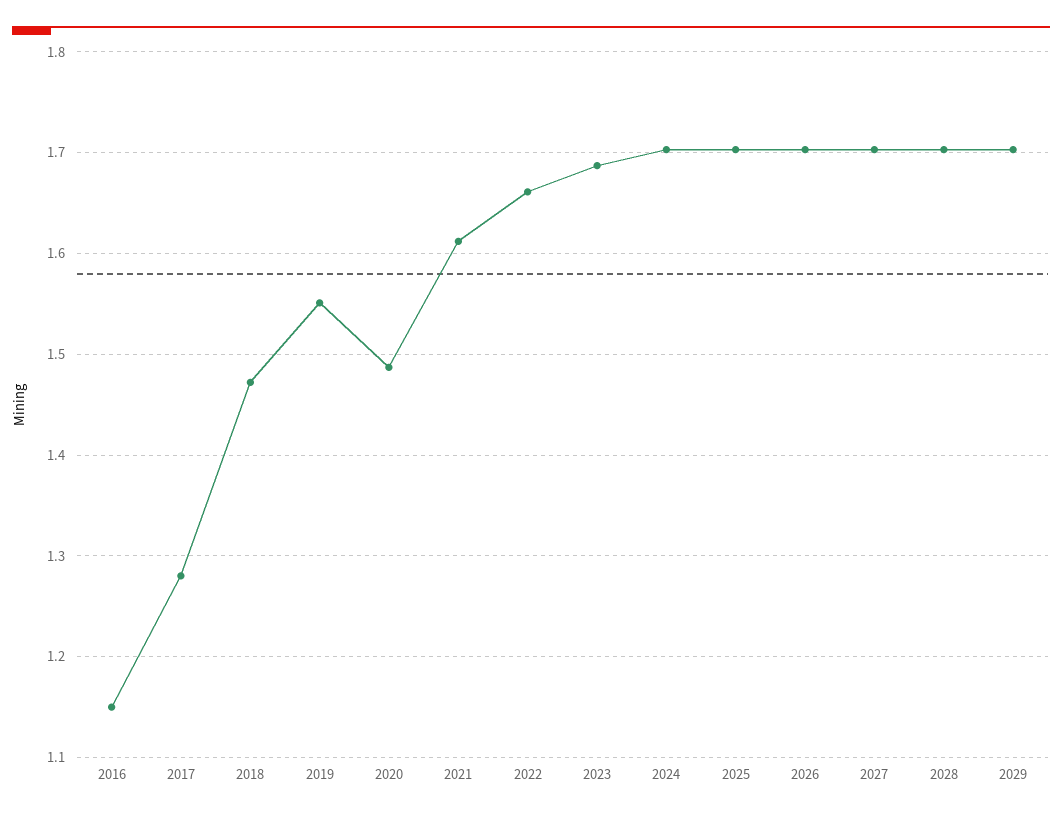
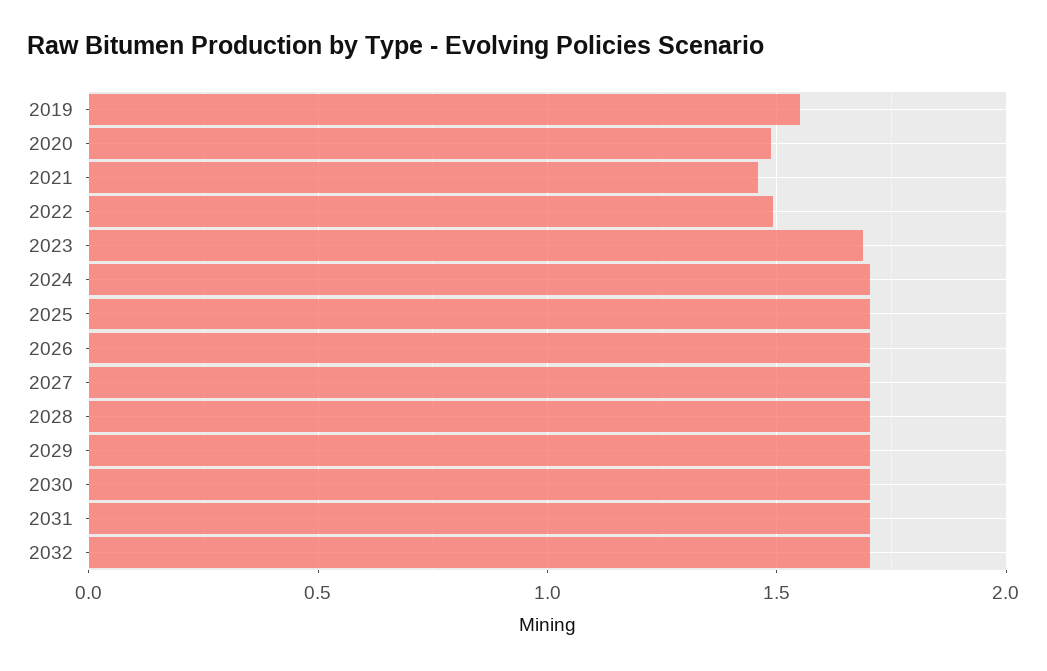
2016: 1.15 -> none
2017: 1.28 -> none
2018: 1.47 -> none
2021: 1.61 -> 1.45
2022: 1.66 -> 1.5
2030: none -> 1.7
2031: none -> 1.7
2032: none -> 1.7

